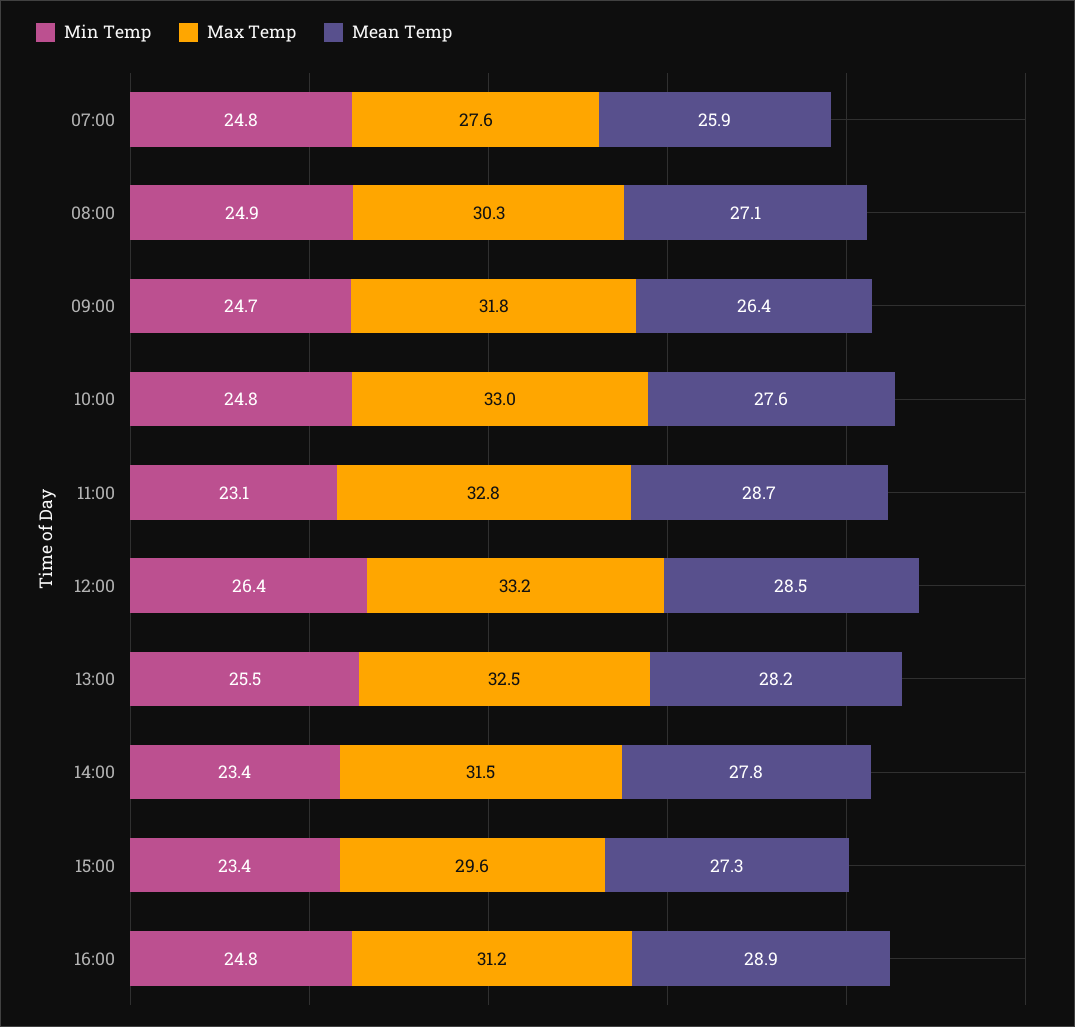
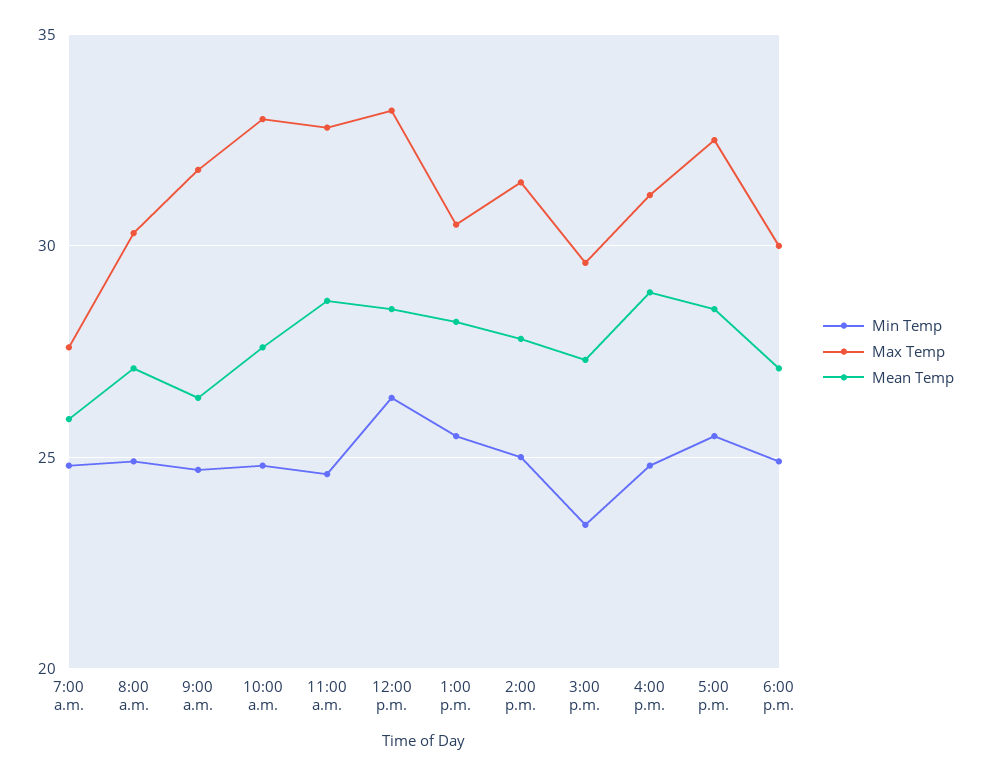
Min Temp, 11:00: 23.1 -> 24.5
Max Temp, 13:00: 32.5 -> 30.5
Min Temp, 14:00: 23.4 -> 25
Min Temp, 5:00 p.m.: none -> 25.5
Max Temp, 5:00 p.m.: none -> 32.5
Mean Temp, 5:00 p.m.: none -> 28.5
Min Temp, 6:00 p.m.: none -> 25
Max Temp, 6:00 p.m.: none -> 30
Mean Temp, 6:00 p.m.: none -> 27

